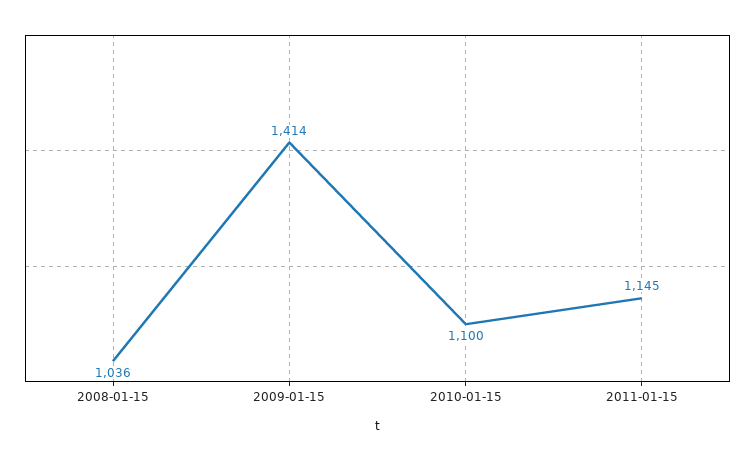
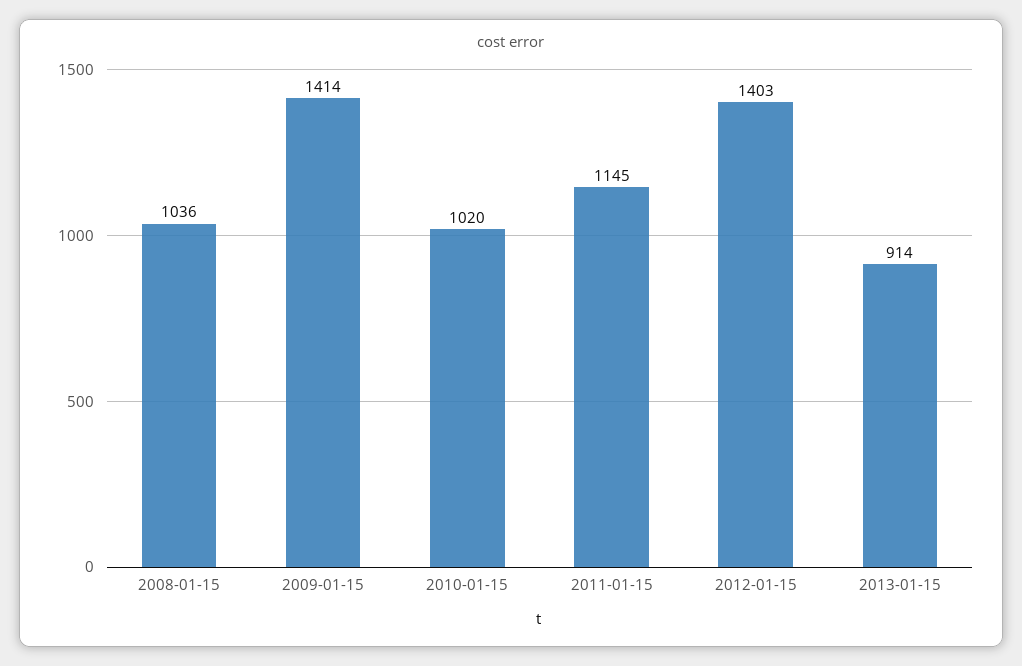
2010-01-15: 1100 -> 1020
2012-01-15: none -> 1403
2013-01-15: none -> 914

